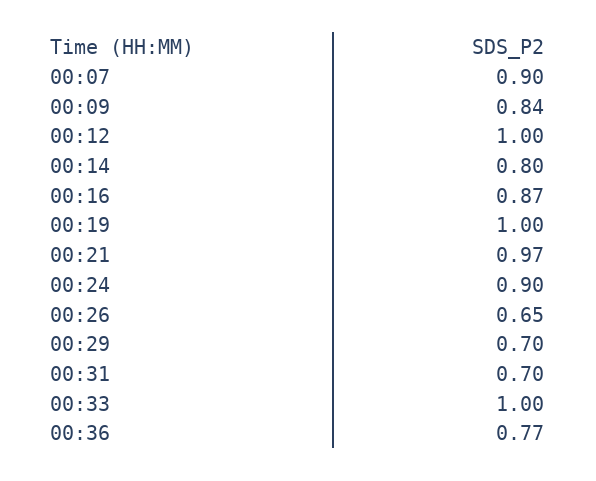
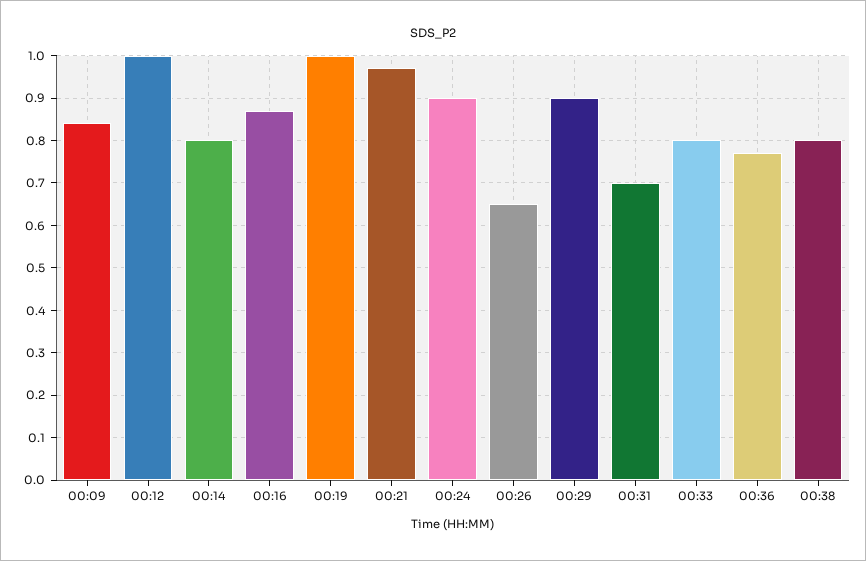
00:07: 0.9 -> none
00:29: 0.7 -> 0.9
00:33: 1 -> 0.8
00:38: none -> 0.8

